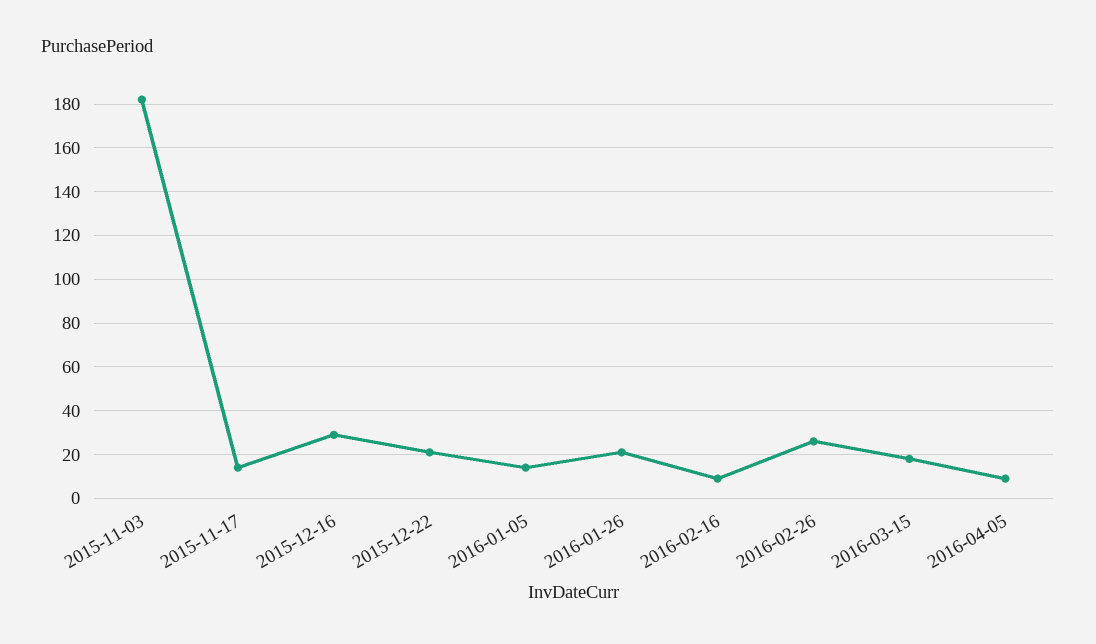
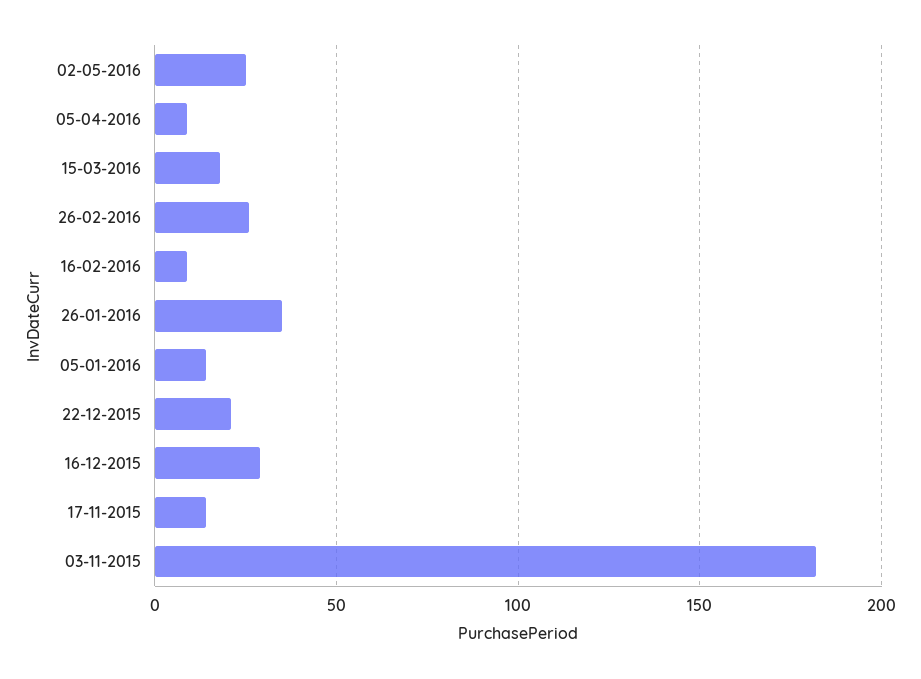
2016-01-26: 20 -> 35
02-05-2016: none -> 25

